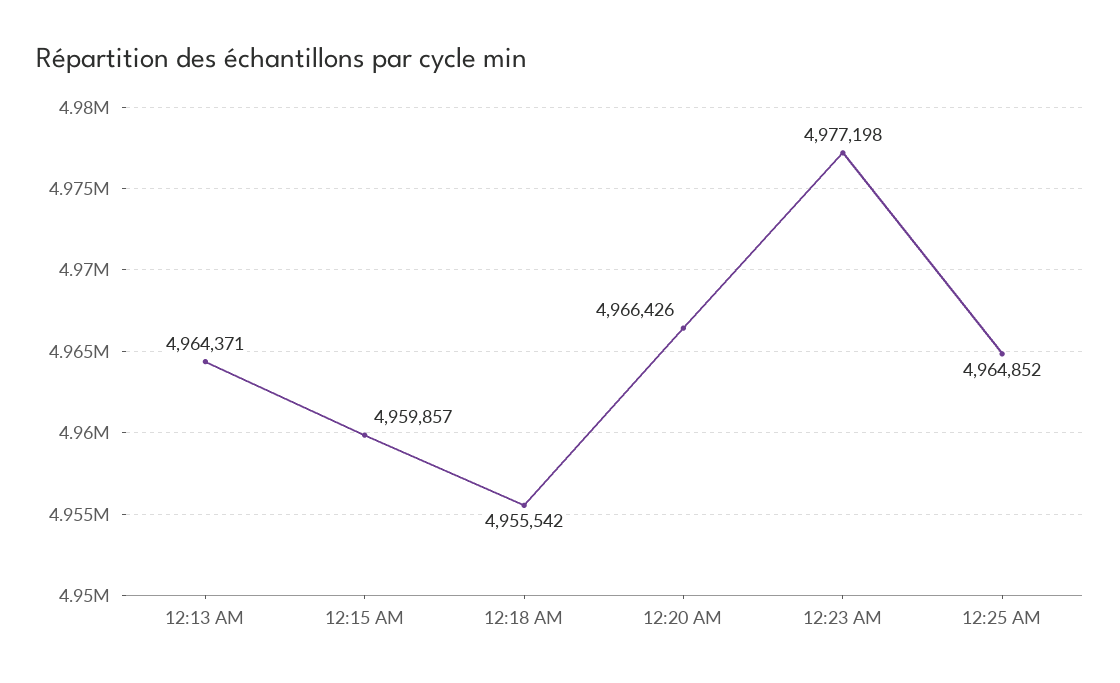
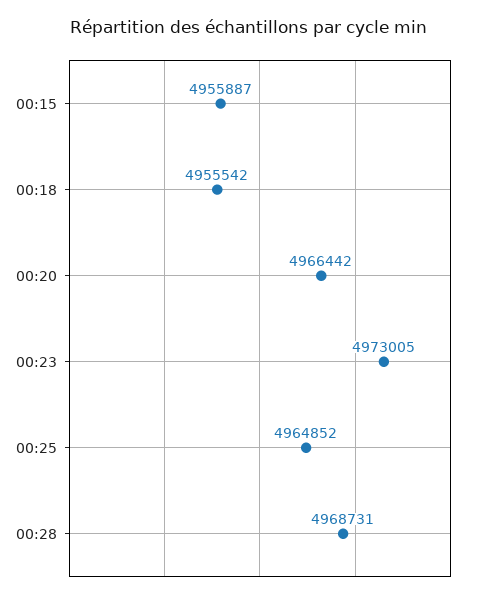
12:13 AM: 4964371 -> none
12:15 AM: 4959857 -> 4955887
12:20 AM: 4966426 -> 4966442
12:23 AM: 4977198 -> 4973005
00:28: none -> 4968731

